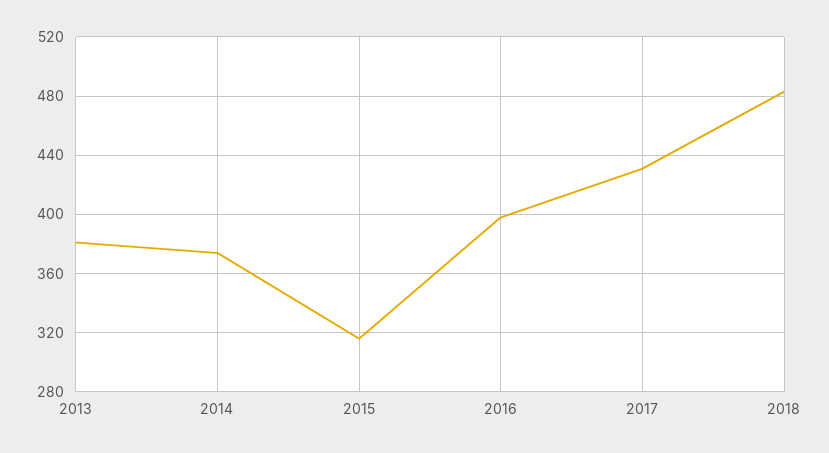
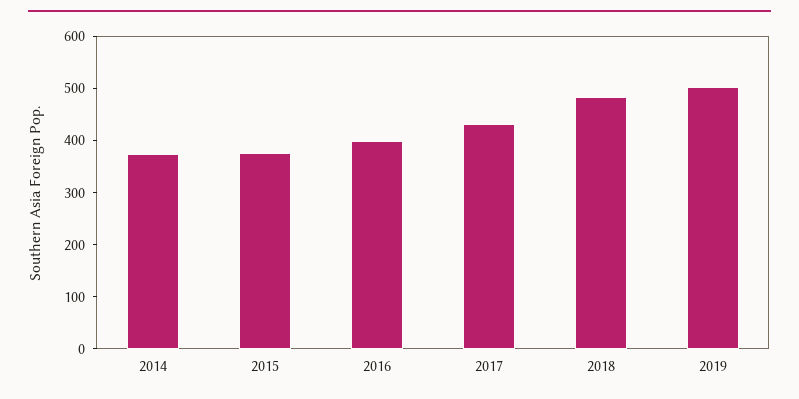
2013: 380 -> none
2015: 315 -> 380
2019: none -> 500

